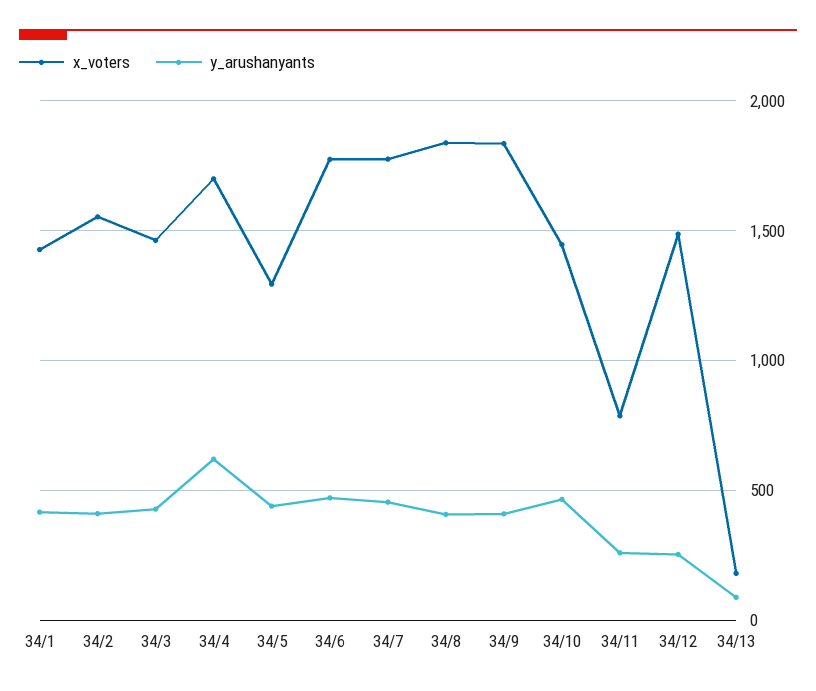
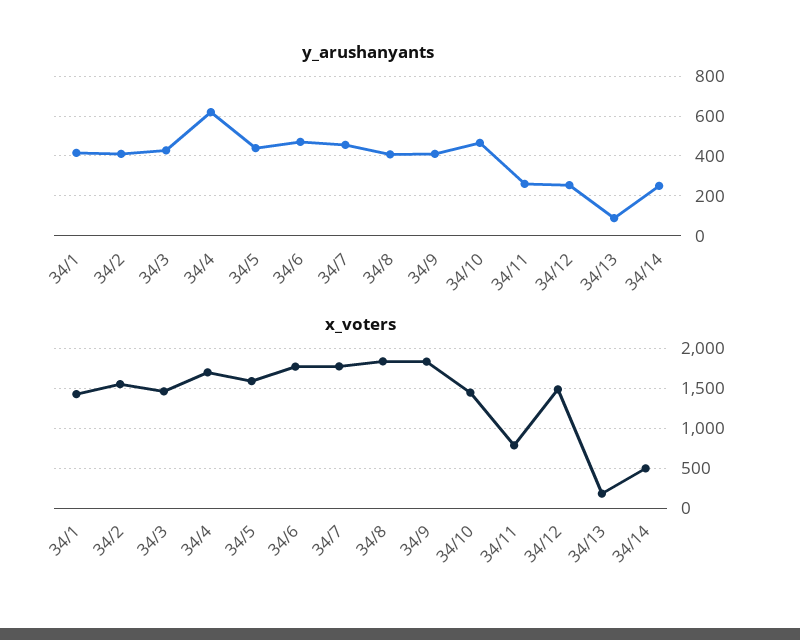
x_voters, 34/5: 1300 -> 1600
y_arushanyants, 34/14: none -> 250
x_voters, 34/14: none -> 500

